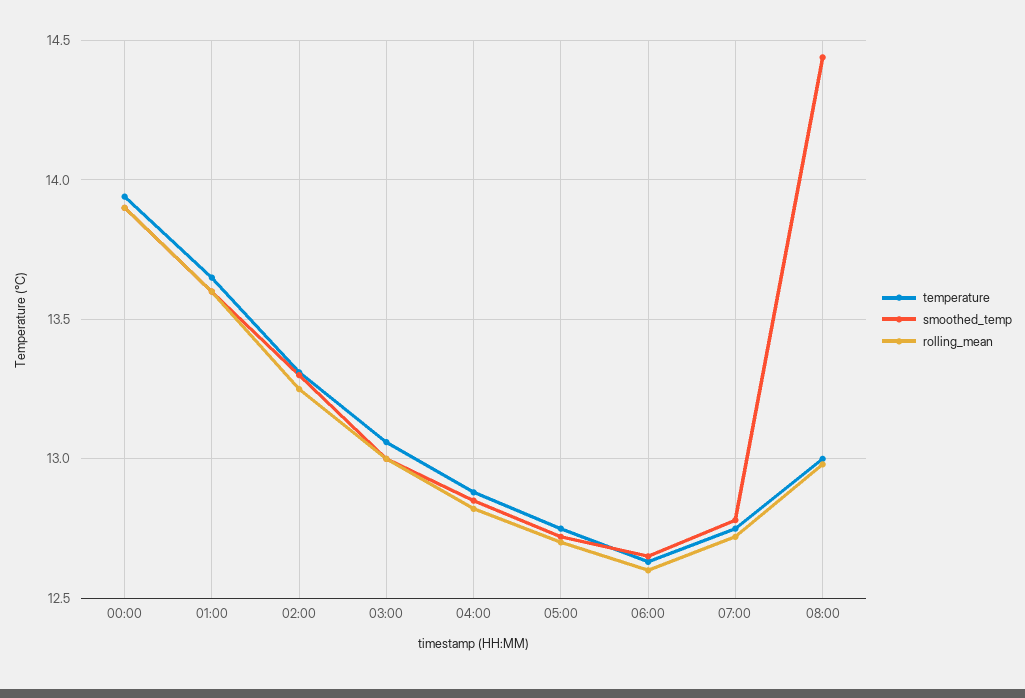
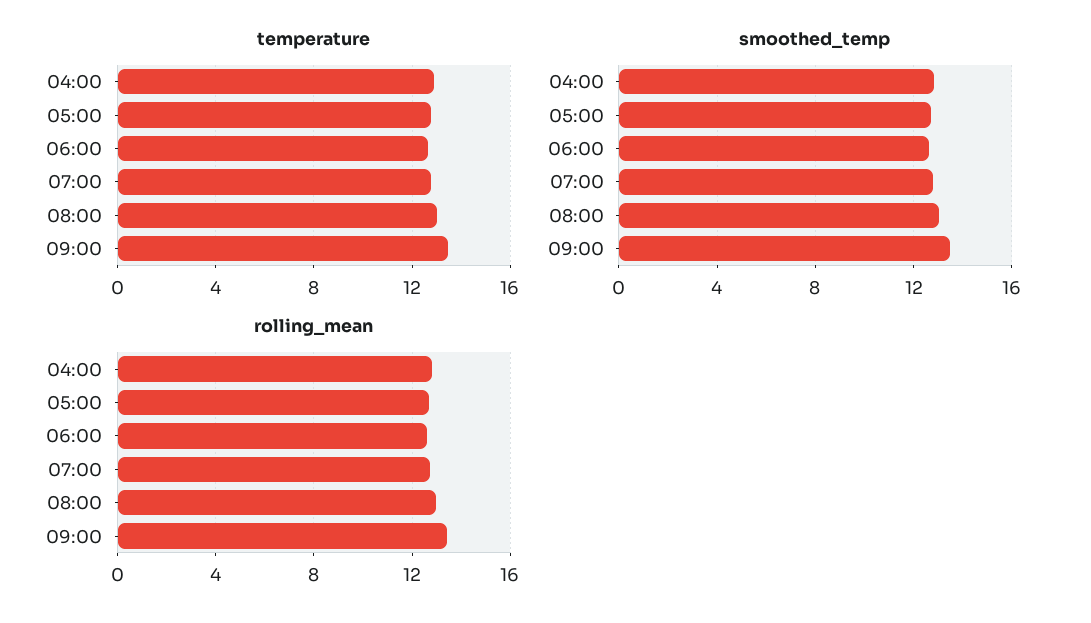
temperature, 00:00: 13.95 -> none
smoothed_temp, 00:00: 13.9 -> none
rolling_mean, 00:00: 13.9 -> none
temperature, 01:00: 13.65 -> none
smoothed_temp, 01:00: 13.6 -> none
rolling_mean, 01:00: 13.6 -> none
temperature, 02:00: 13.3 -> none
smoothed_temp, 02:00: 13.3 -> none
rolling_mean, 02:00: 13.25 -> none
temperature, 03:00: 13.05 -> none
smoothed_temp, 03:00: 13 -> none
rolling_mean, 03:00: 13 -> none
smoothed_temp, 08:00: 14.45 -> 13
temperature, 09:00: none -> 13.5
smoothed_temp, 09:00: none -> 13.5
rolling_mean, 09:00: none -> 13.5

